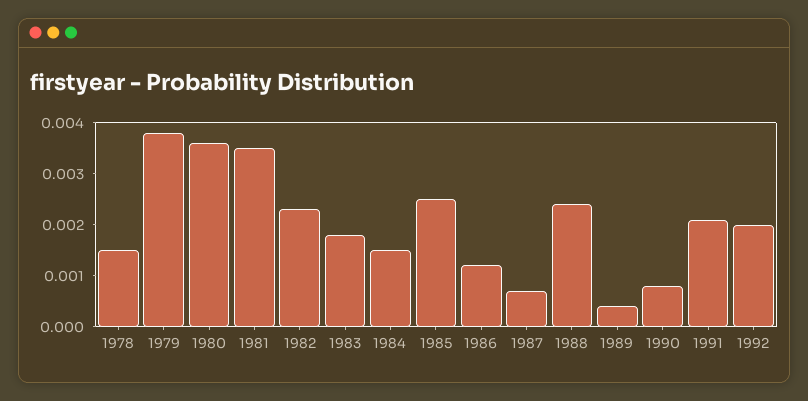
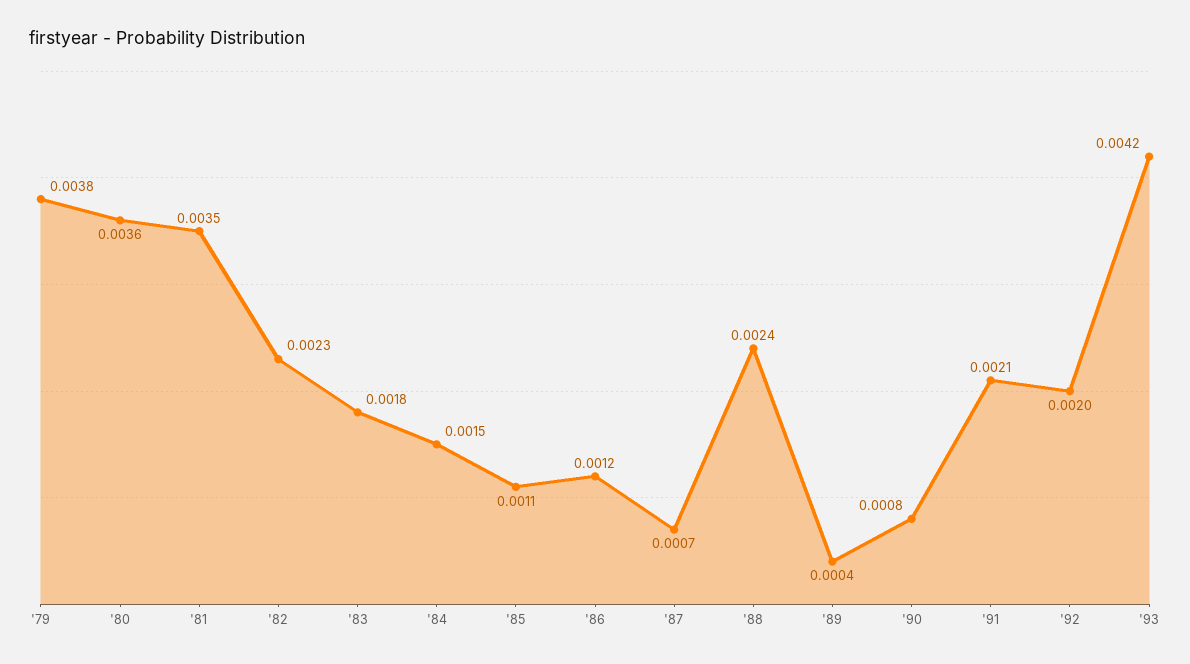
1978: 0.0015 -> none
1985: 0.0025 -> 0.0011
'93: none -> 0.0042

